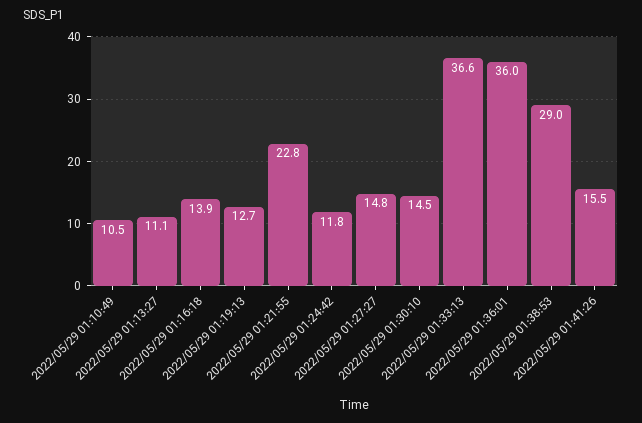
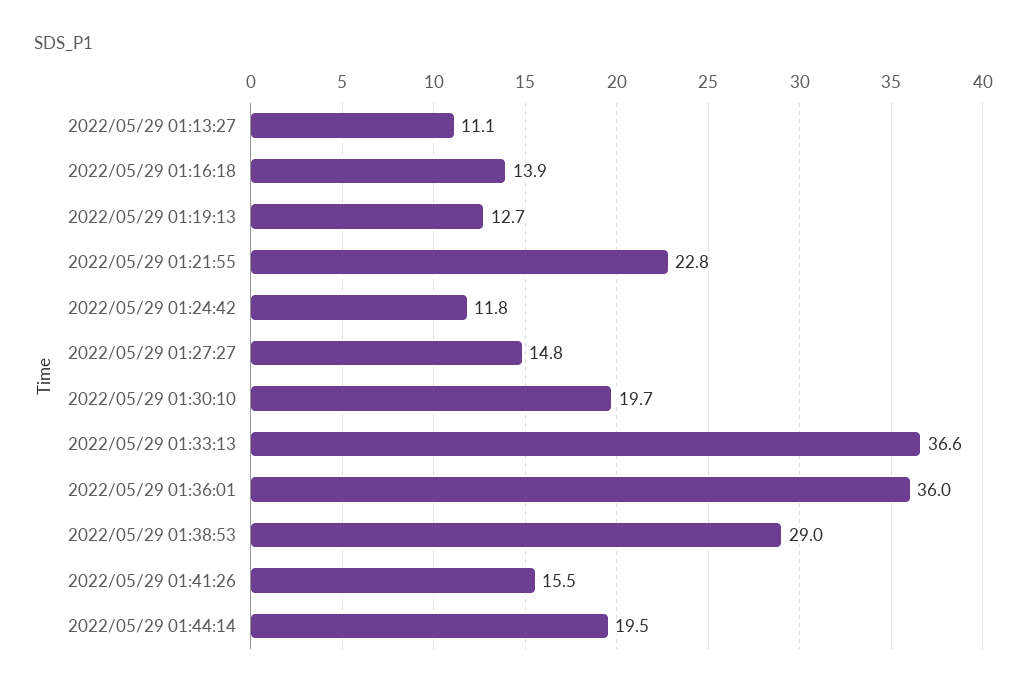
2022/05/29 01:10:49: 10.5 -> none
2022/05/29 01:30:10: 14.5 -> 19.7
2022/05/29 01:44:14: none -> 19.5

